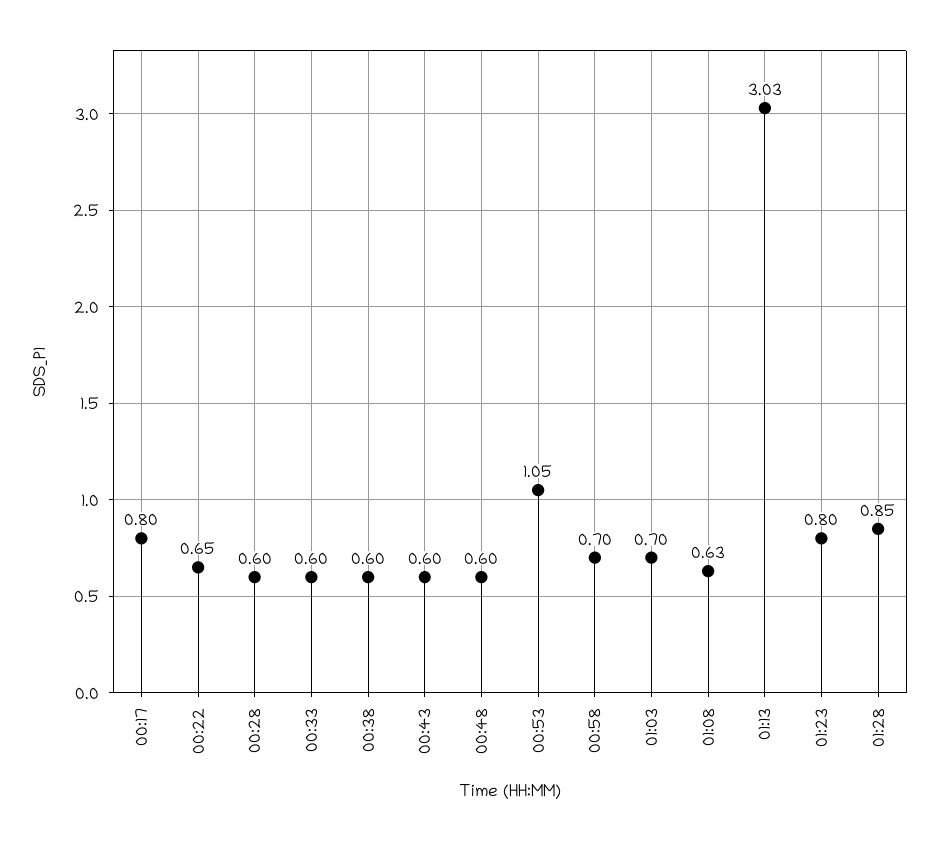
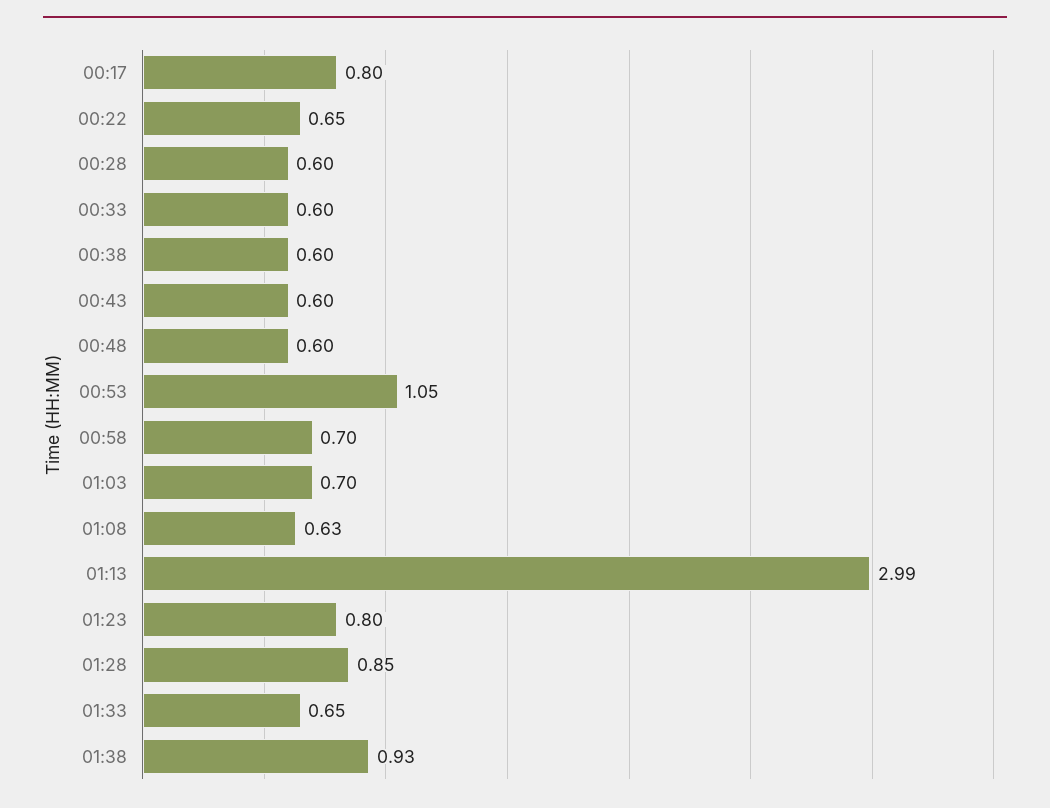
01:13: 3.03 -> 2.99
01:33: none -> 0.65
01:38: none -> 0.93

